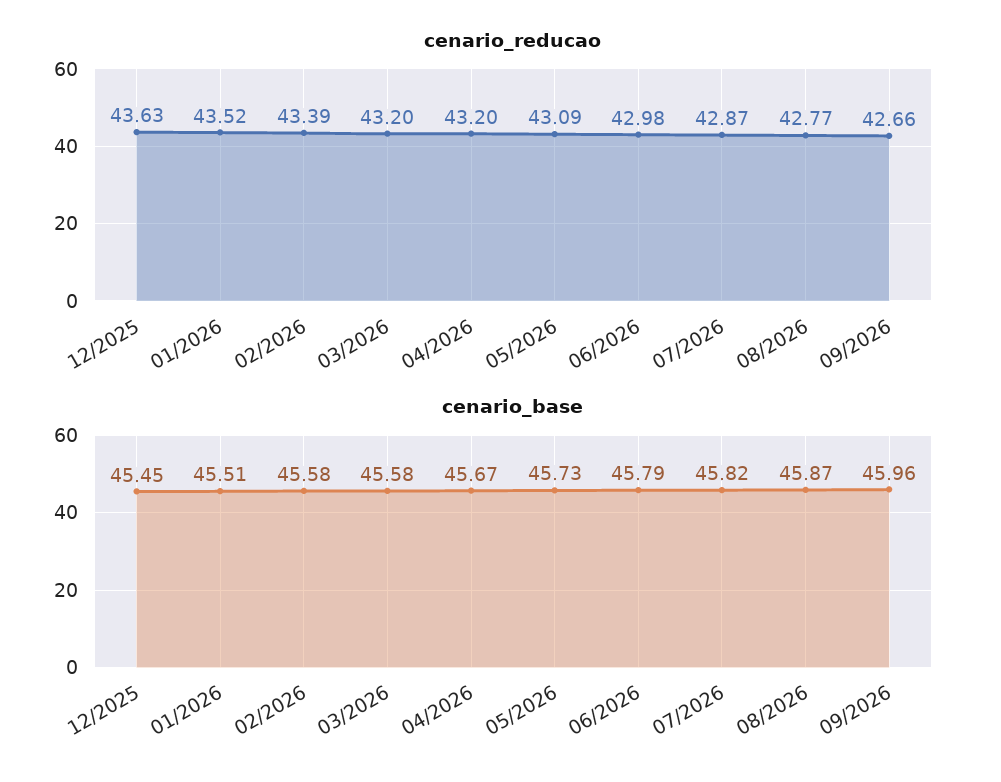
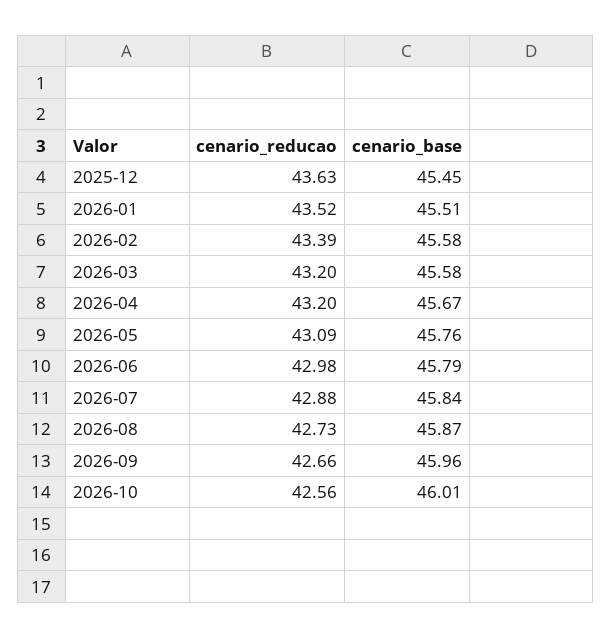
cenario_reducao, 07/2026: 42.87 -> 42.88
cenario_reducao, 08/2026: 42.77 -> 42.73
cenario_base, 05/2026: 45.73 -> 45.76
cenario_base, 07/2026: 45.82 -> 45.84
cenario_reducao, 2026-10: none -> 42.56
cenario_base, 2026-10: none -> 46.01

